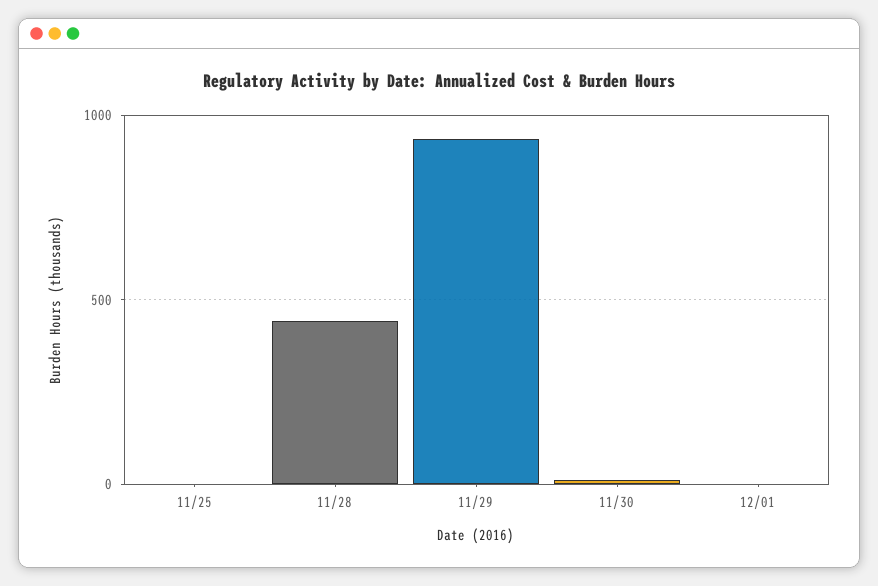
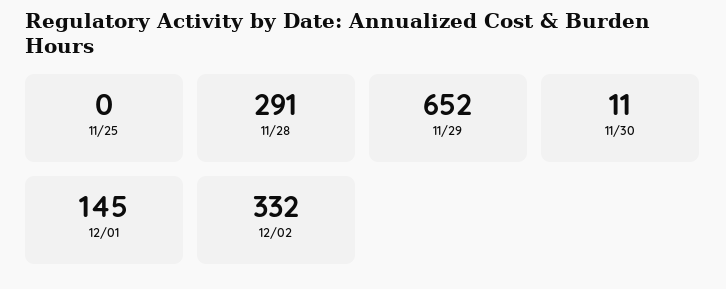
11/28: 450 -> 291
11/29: 950 -> 652
12/01: 0 -> 145
12/02: none -> 332

